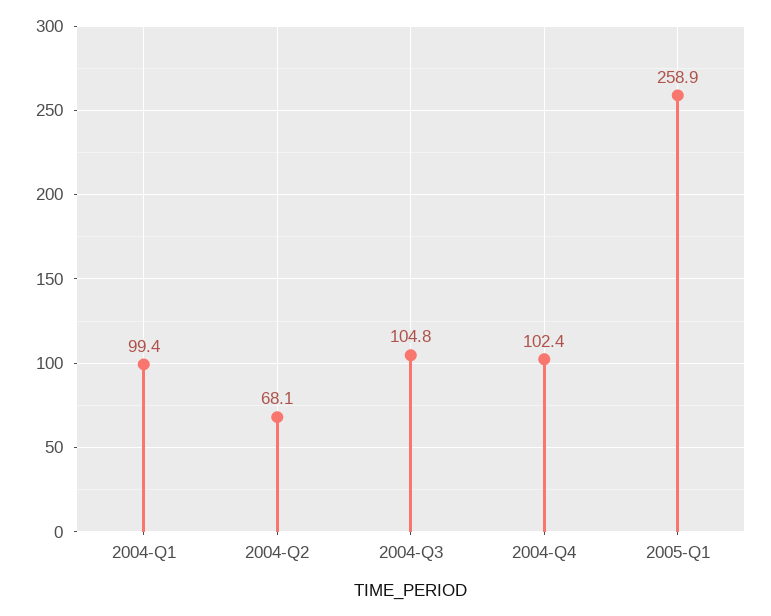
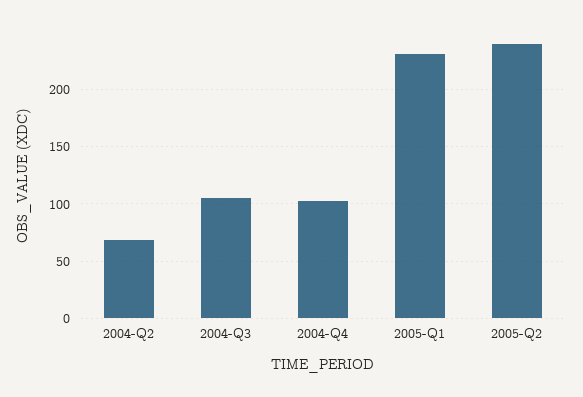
2004-Q1: 99.4 -> none
2005-Q1: 258.9 -> 230
2005-Q2: none -> 240

